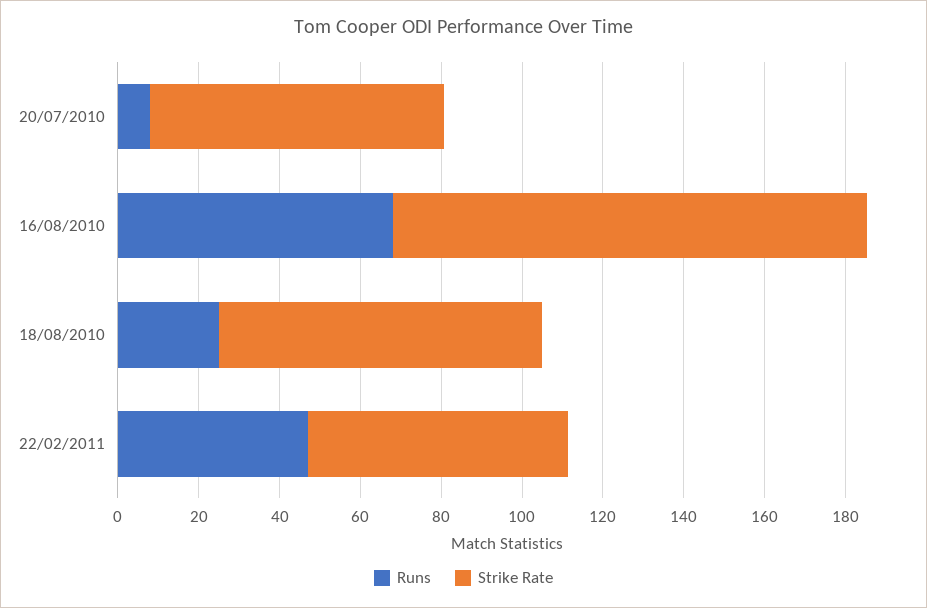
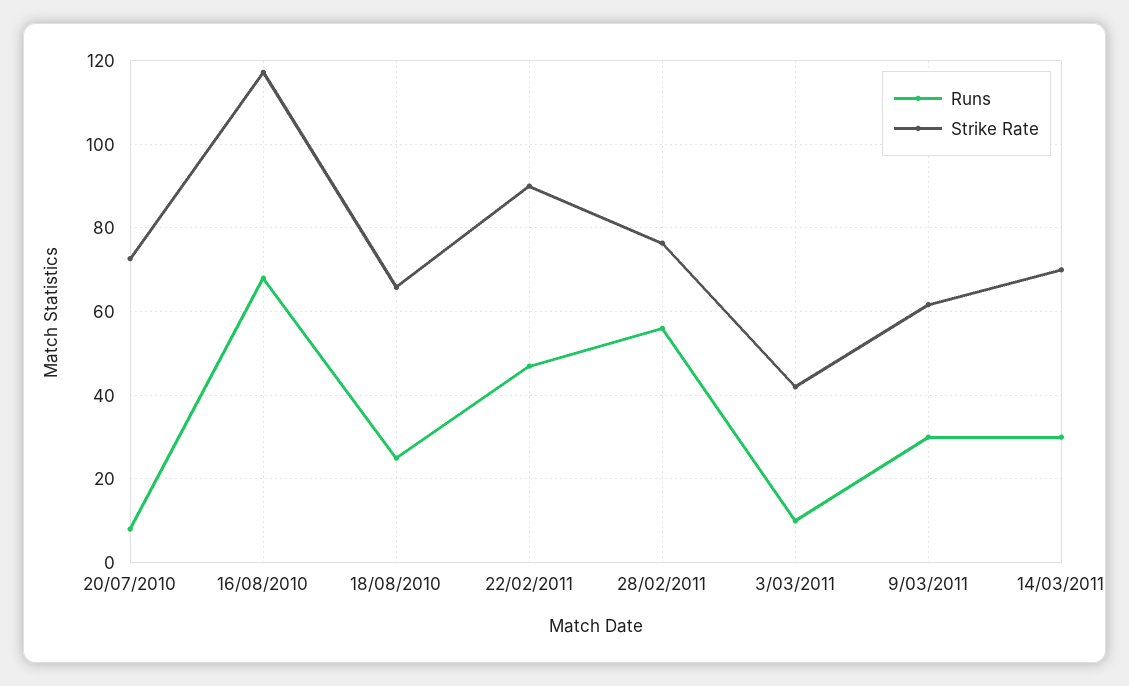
Strike Rate, 18/08/2010: 80 -> 66
Strike Rate, 22/02/2011: 65 -> 90
Runs, 28/02/2011: none -> 56
Strike Rate, 28/02/2011: none -> 76
Runs, 3/03/2011: none -> 10
Strike Rate, 3/03/2011: none -> 42
Runs, 9/03/2011: none -> 30
Strike Rate, 9/03/2011: none -> 62
Runs, 14/03/2011: none -> 30
Strike Rate, 14/03/2011: none -> 70

